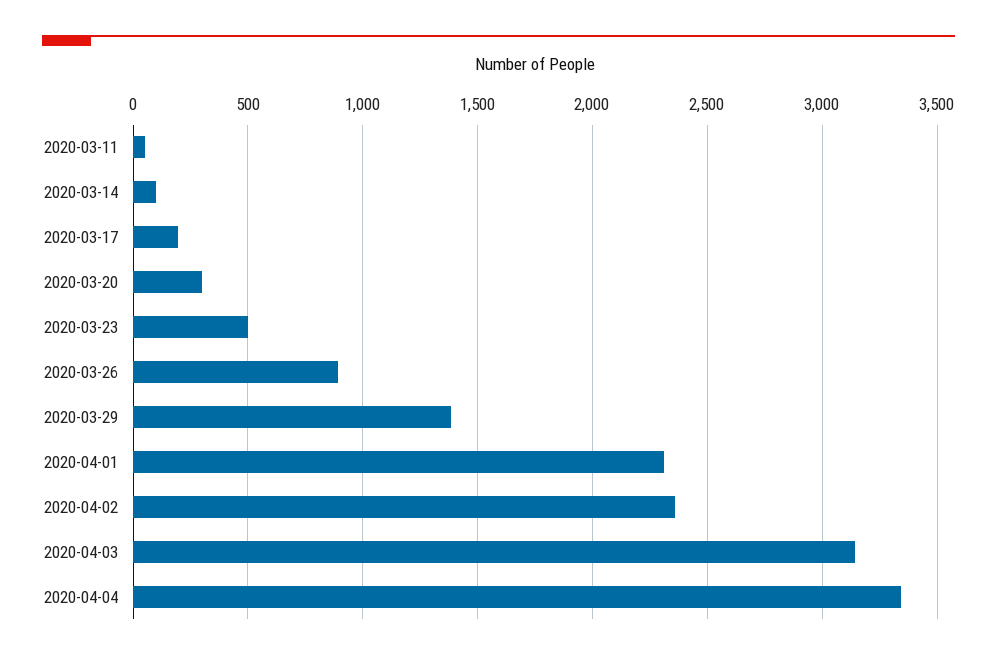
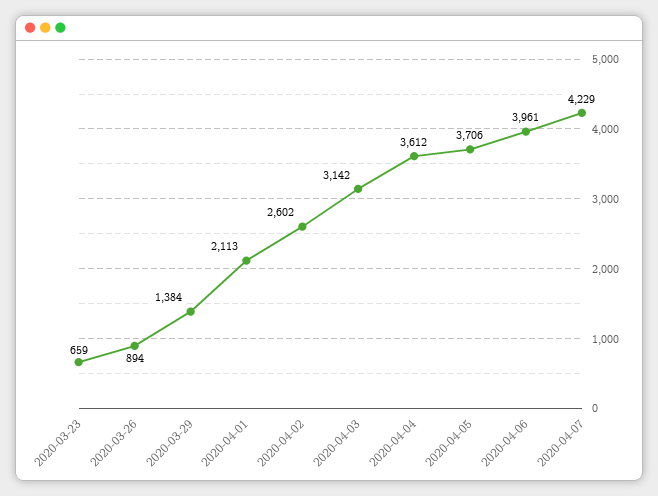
2020-03-11: 50 -> none
2020-03-14: 100 -> none
2020-03-17: 200 -> none
2020-03-20: 300 -> none
2020-03-23: 500 -> 659
2020-04-01: 2300 -> 2113
2020-04-02: 2350 -> 2602
2020-04-04: 3350 -> 3612
2020-04-05: none -> 3706
2020-04-06: none -> 3961
2020-04-07: none -> 4229

